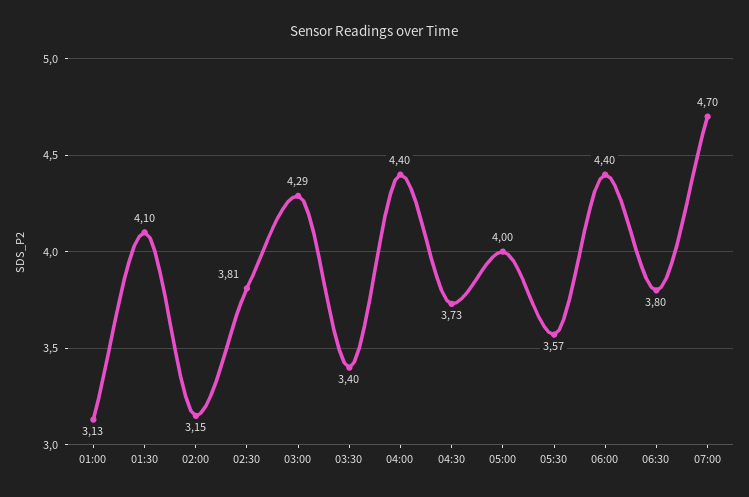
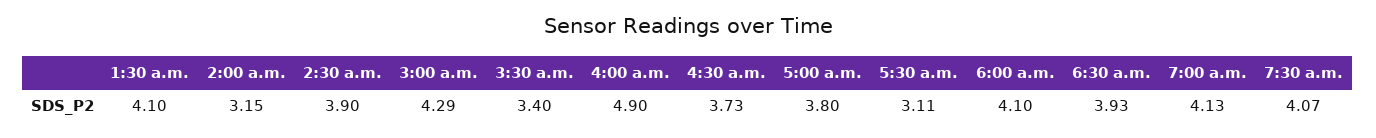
01:00: 3.13 -> none
02:30: 3.81 -> 3.9
04:00: 4.4 -> 4.9
05:00: 4 -> 3.8
05:30: 3.57 -> 3.11
06:00: 4.4 -> 4.1
06:30: 3.8 -> 3.93
07:00: 4.7 -> 4.13
7:30 a.m.: none -> 4.07

